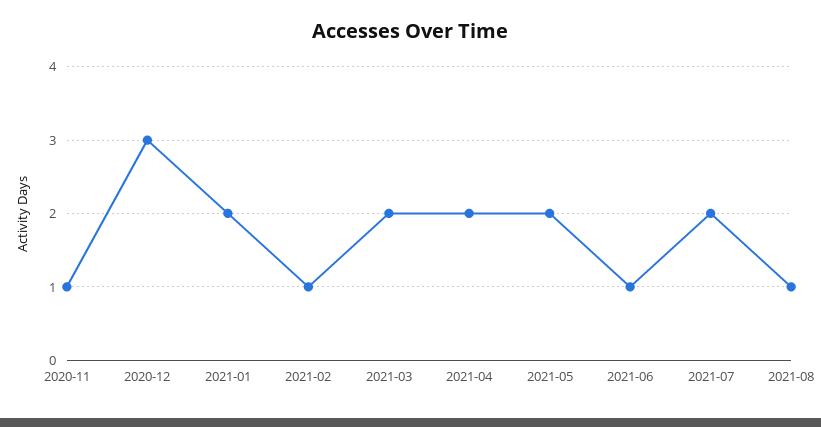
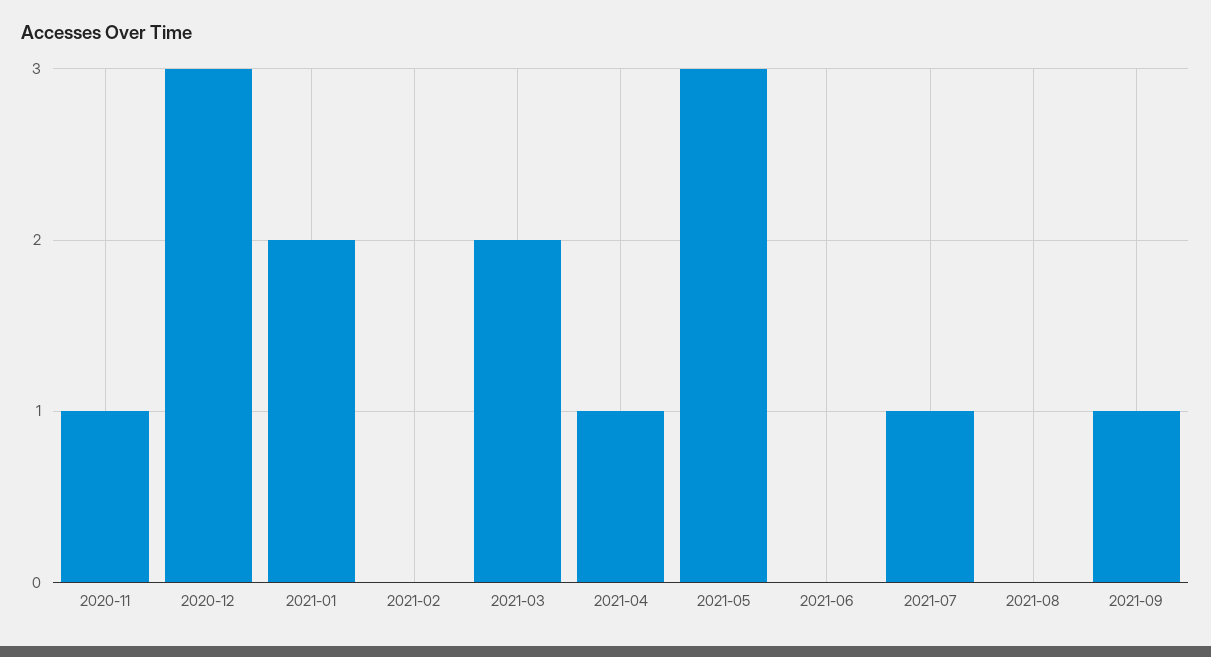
2021-02: 1 -> 0
2021-04: 2 -> 1
2021-05: 2 -> 3
2021-06: 1 -> 0
2021-07: 2 -> 1
2021-08: 1 -> 0
2021-09: none -> 1

